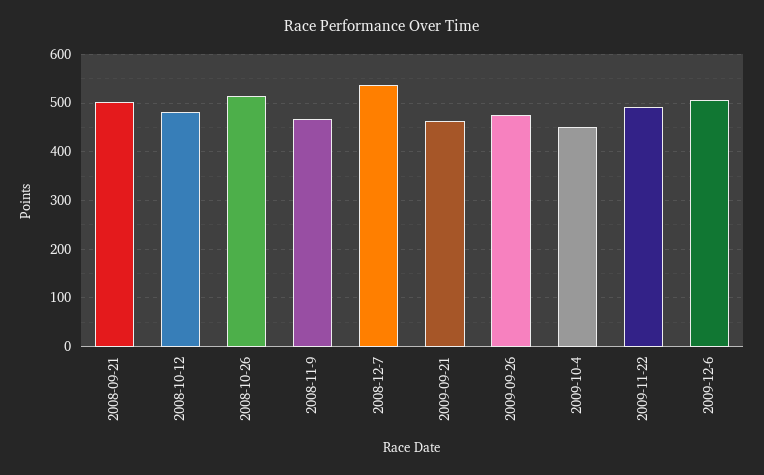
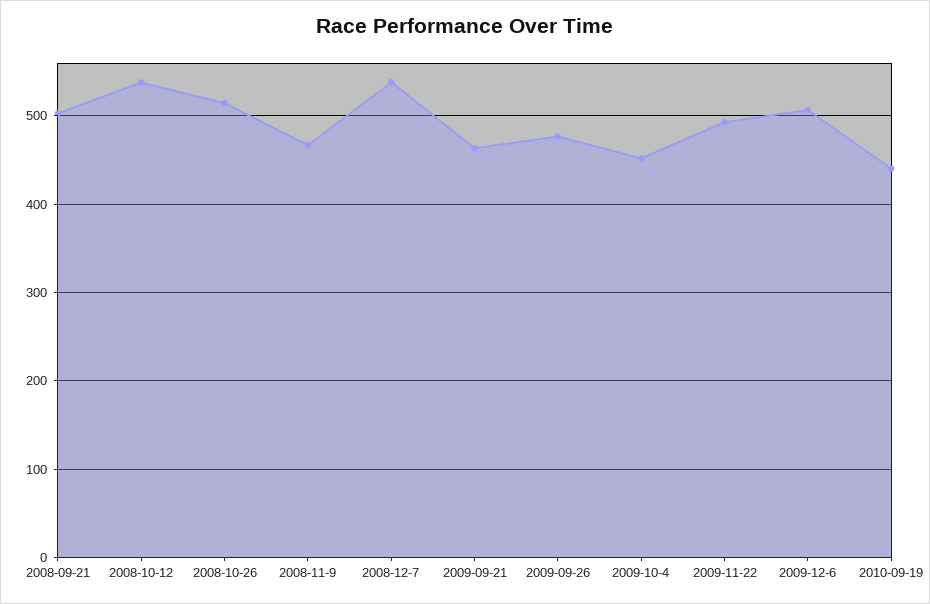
2008-10-12: 480 -> 540
2010-09-19: none -> 440

